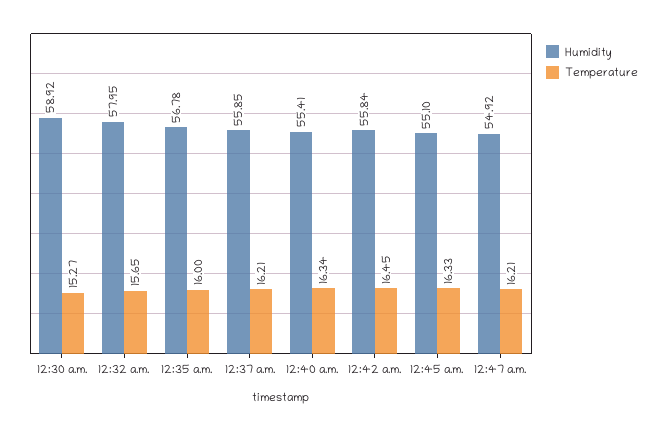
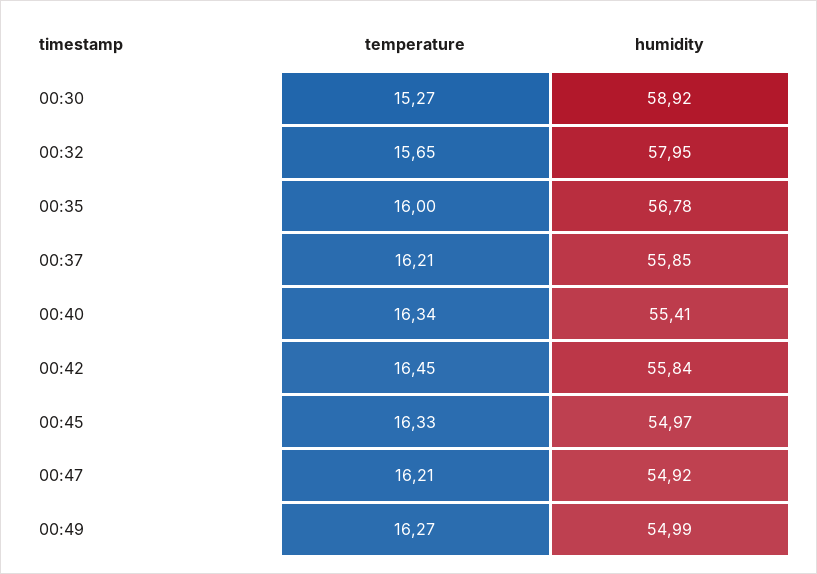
Humidity, 12:45 a.m.: 55.1 -> 54.97
Temperature, 00:49: none -> 16.27
Humidity, 00:49: none -> 54.99

